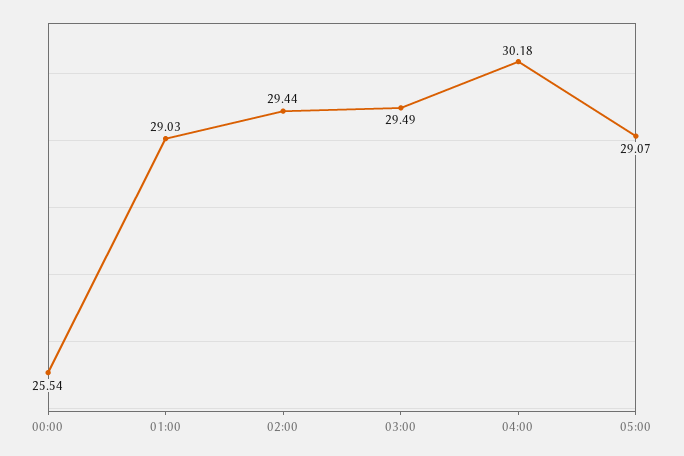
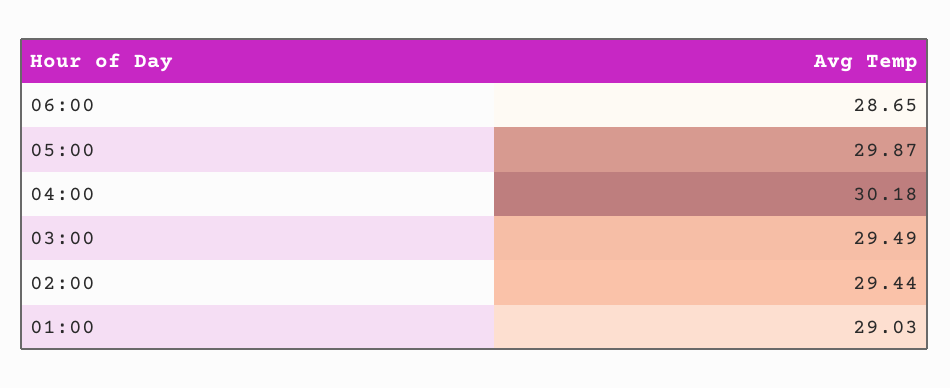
00:00: 25.54 -> none
05:00: 29.07 -> 29.87
06:00: none -> 28.65

